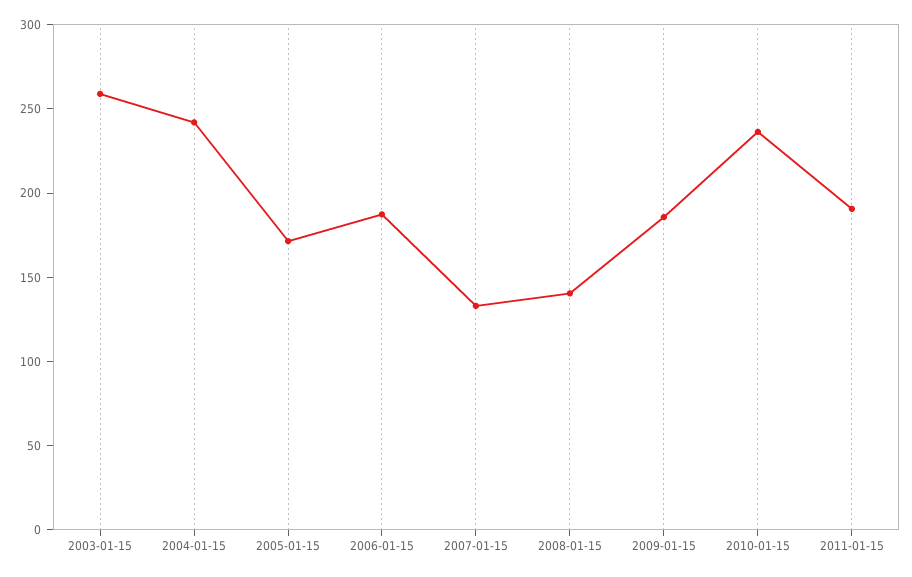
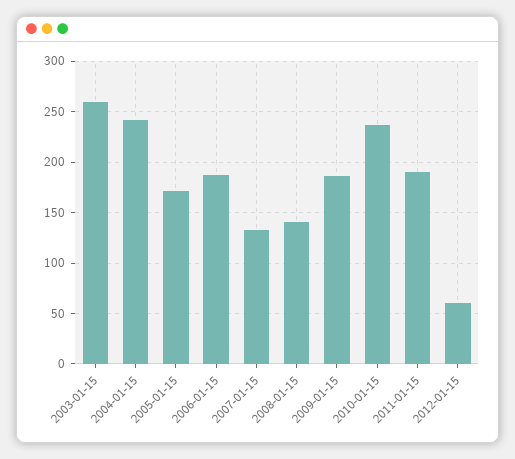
2012-01-15: none -> 60

